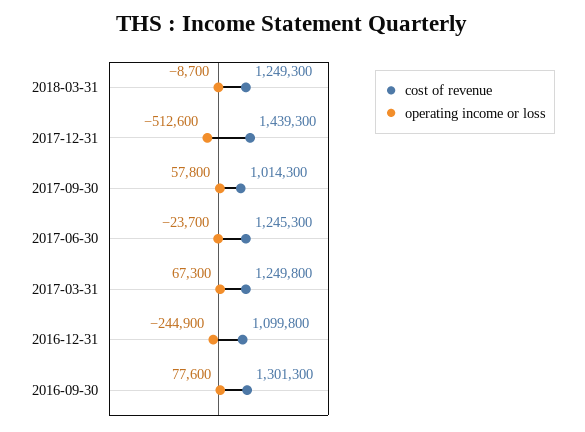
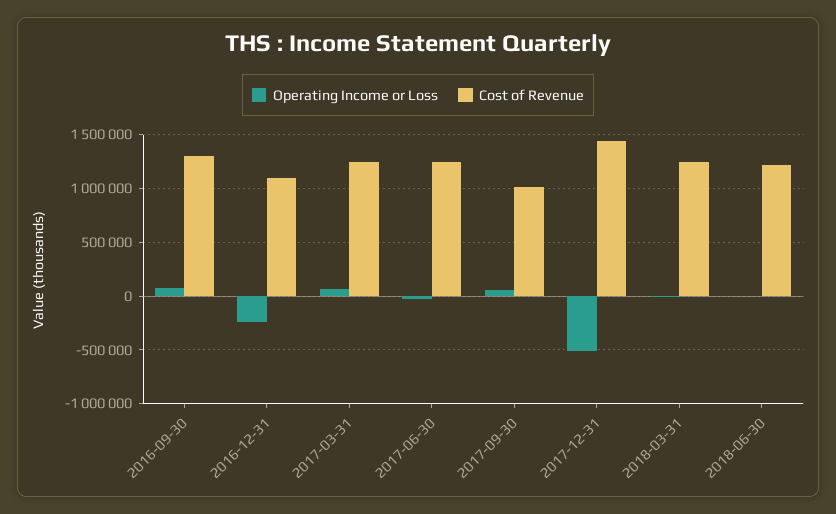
operating income or loss, 2018-06-30: none -> 0
cost of revenue, 2018-06-30: none -> 1200000

